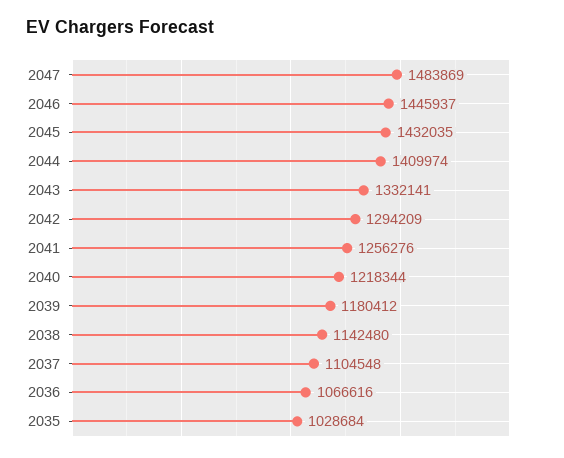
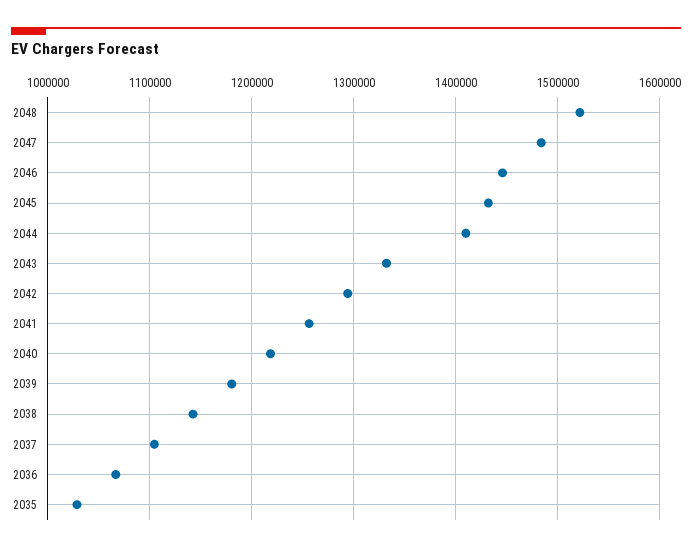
2048: none -> 1520000

